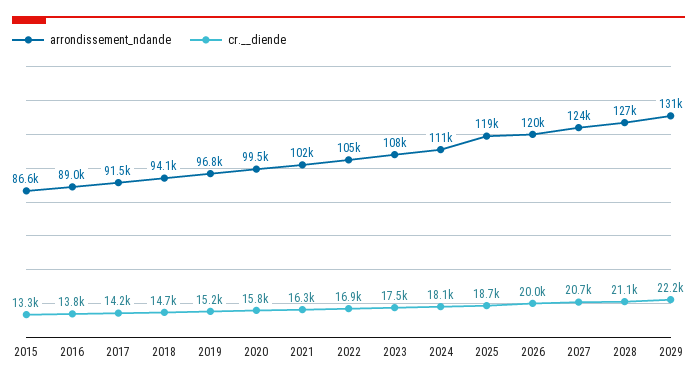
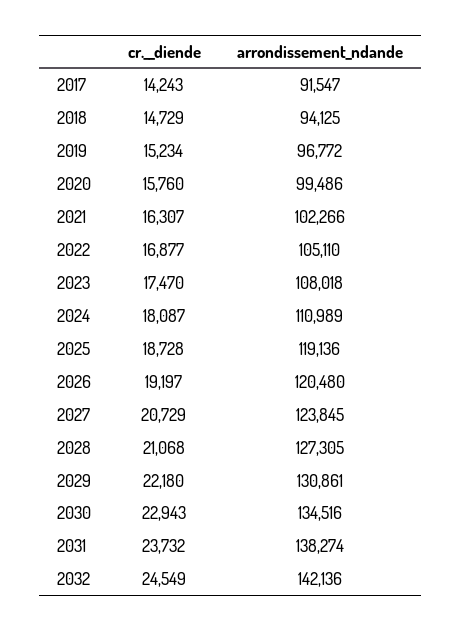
arrondissement_ndande, 2015: 86600 -> none
cr.__diende, 2015: 13300 -> none
arrondissement_ndande, 2016: 89000 -> none
cr.__diende, 2016: 13800 -> none
cr.__diende, 2026: 20000 -> 19197
cr.__diende, 2030: none -> 22943
arrondissement_ndande, 2030: none -> 134516
cr.__diende, 2031: none -> 23732
arrondissement_ndande, 2031: none -> 138274
cr.__diende, 2032: none -> 24549
arrondissement_ndande, 2032: none -> 142136

